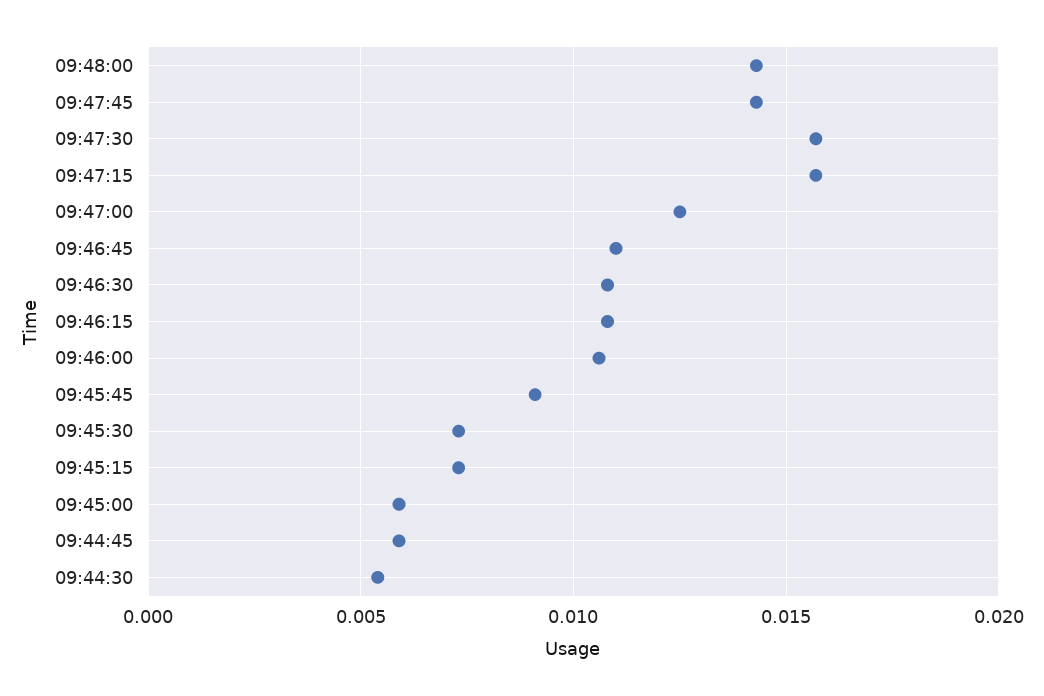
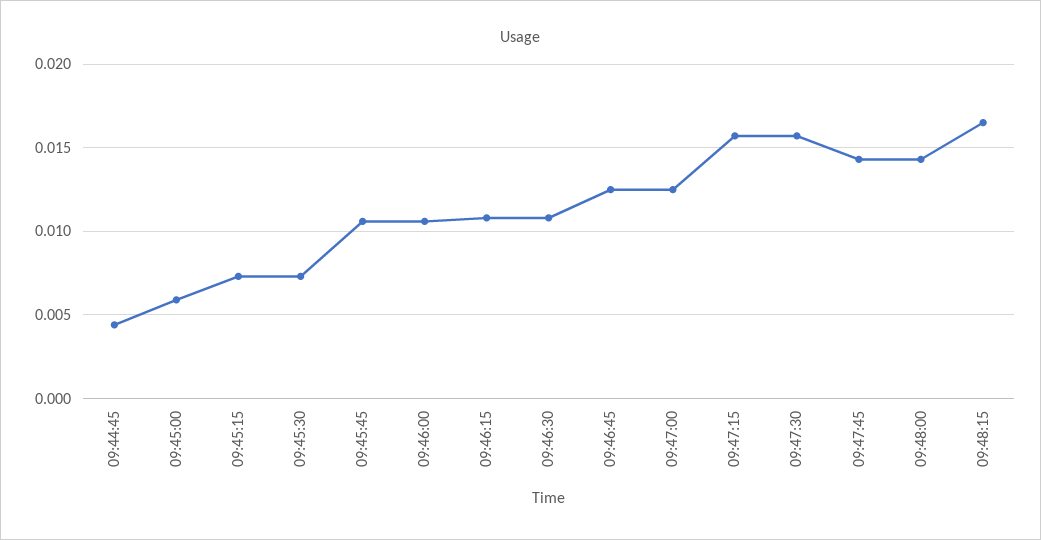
09:46:45: 0.011 -> 0.0125
09:45:45: 0.009 -> 0.0105
09:44:45: 0.006 -> 0.0045
09:44:30: 0.0055 -> none
09:48:15: none -> 0.0165

